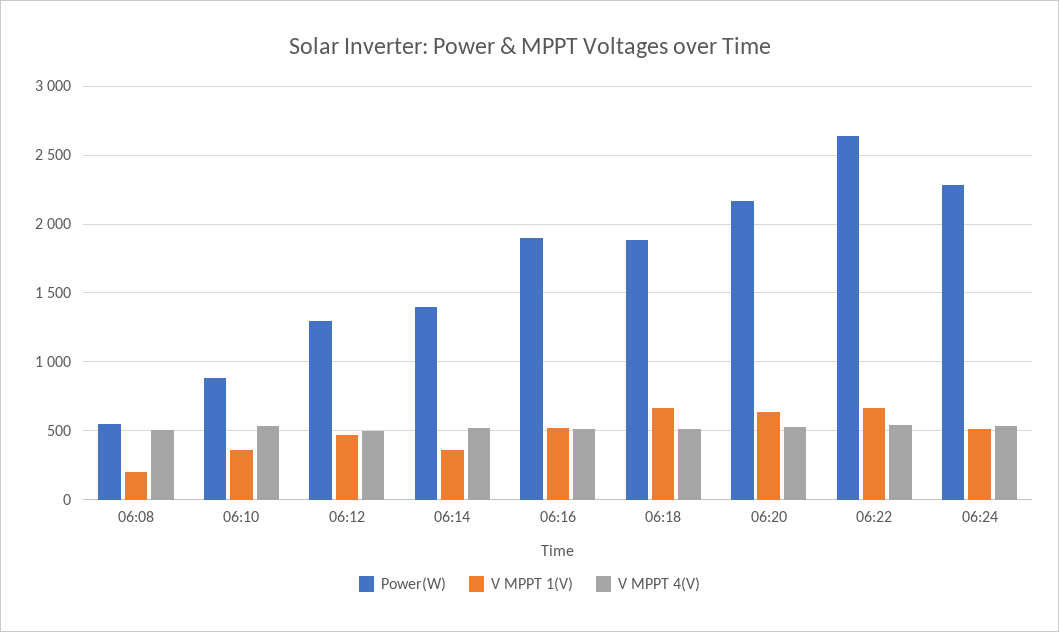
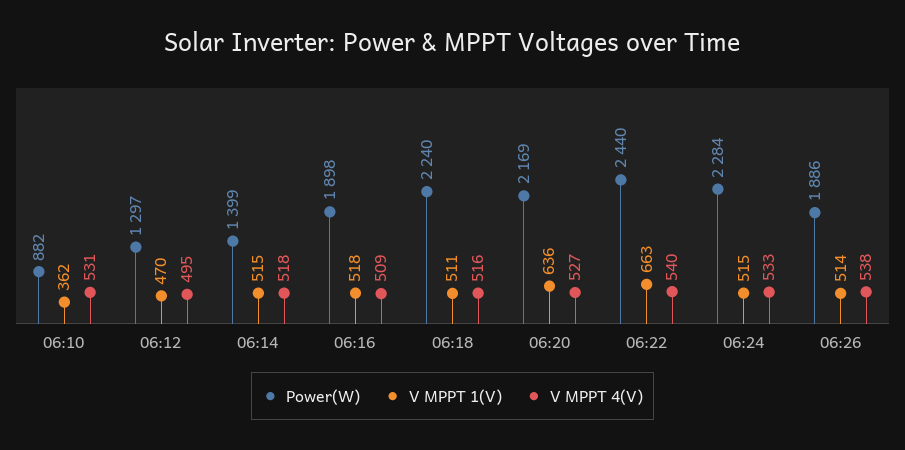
Power(W), 06:08: 550 -> none
V MPPT 1(V), 06:08: 200 -> none
V MPPT 4(V), 06:08: 500 -> none
V MPPT 1(V), 06:14: 350 -> 515
Power(W), 06:18: 1900 -> 2240
V MPPT 1(V), 06:18: 650 -> 511
Power(W), 06:22: 2650 -> 2440
Power(W), 06:26: none -> 1886
V MPPT 1(V), 06:26: none -> 514
V MPPT 4(V), 06:26: none -> 538

